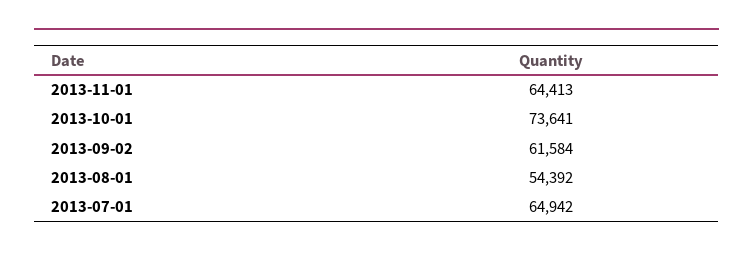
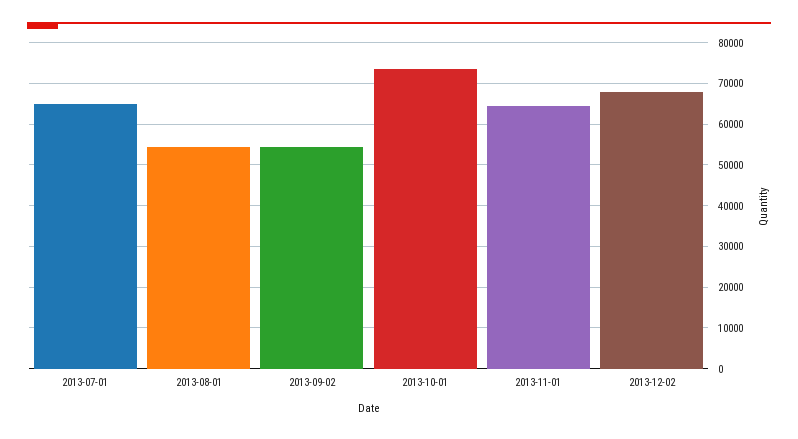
2013-09-02: 61584 -> 54000
2013-12-02: none -> 68000

